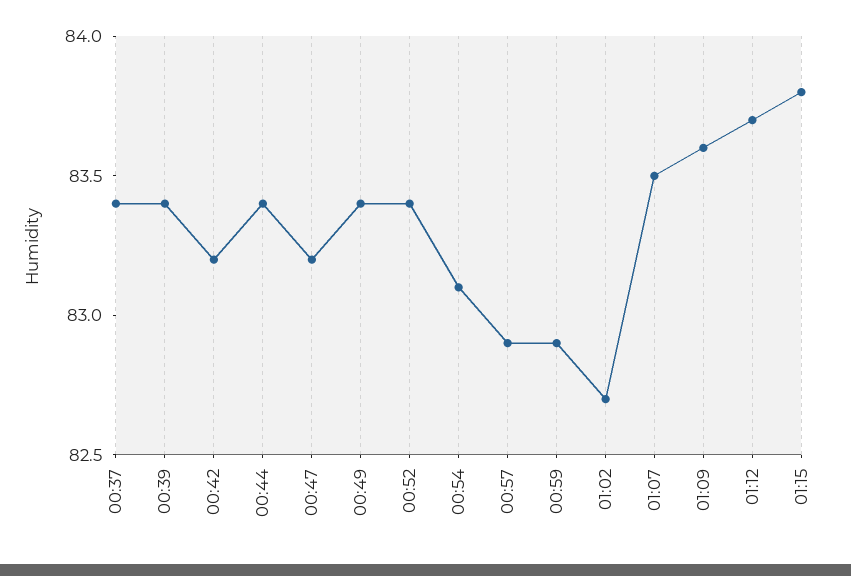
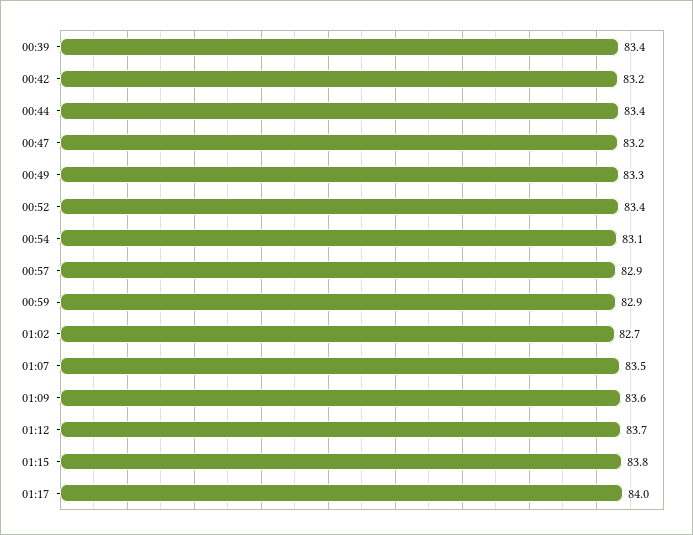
00:37: 83.4 -> none
00:49: 83.4 -> 83.3
01:17: none -> 84

